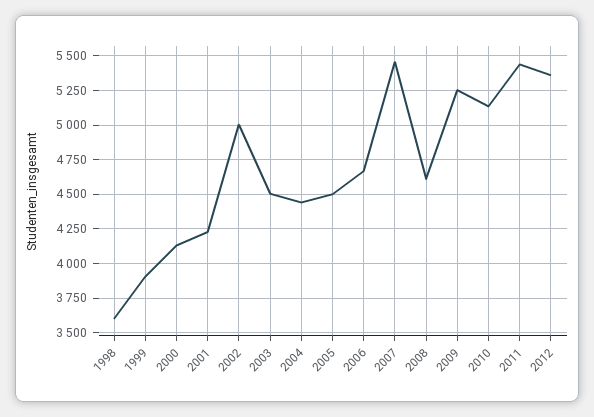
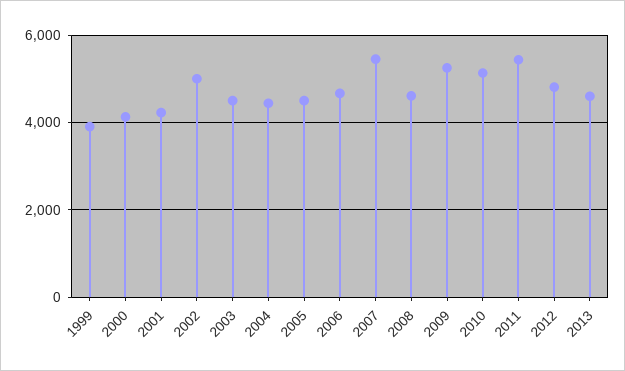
1998: 3600 -> none
2012: 5350 -> 4800
2013: none -> 4600

